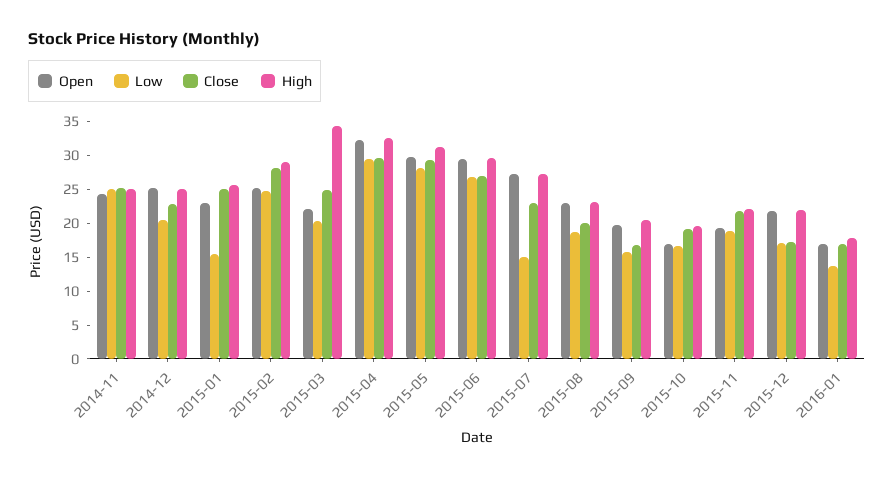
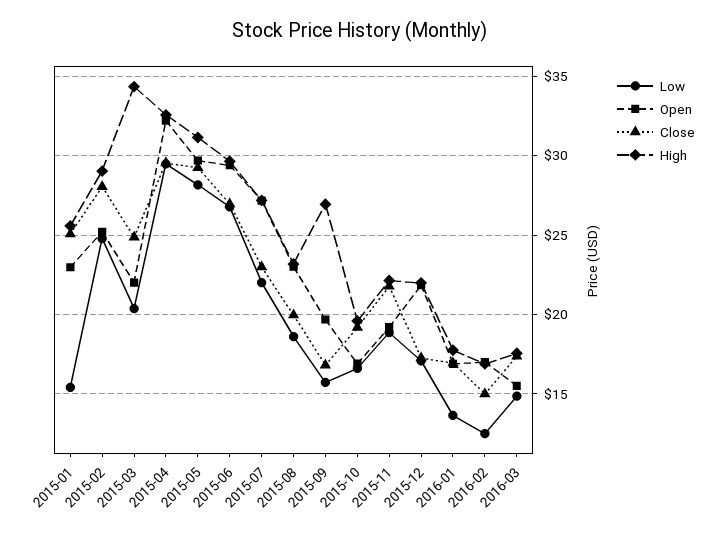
Open, 2014-11: 25 -> none
Low, 2014-11: 25 -> none
Close, 2014-11: 25 -> none
High, 2014-11: 25 -> none
Open, 2014-12: 25 -> none
Low, 2014-12: 20 -> none
Close, 2014-12: 22.5 -> none
High, 2014-12: 25 -> none
Low, 2015-07: 15 -> 22
High, 2015-09: 20 -> 27
Low, 2016-02: none -> 12.5
Open, 2016-02: none -> 17
Close, 2016-02: none -> 15
High, 2016-02: none -> 17
Low, 2016-03: none -> 15
Open, 2016-03: none -> 15.5
Close, 2016-03: none -> 17.5
High, 2016-03: none -> 17.5

